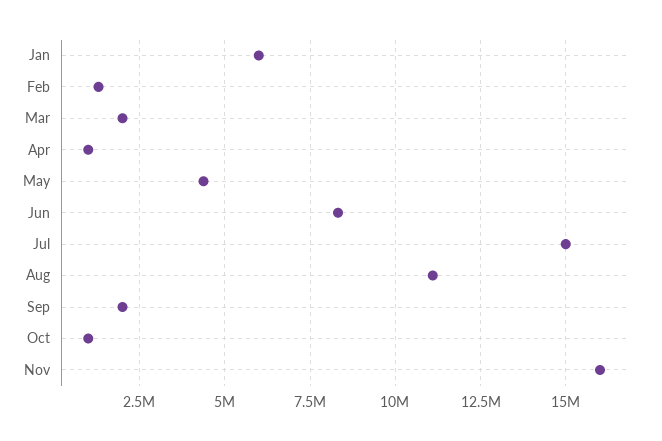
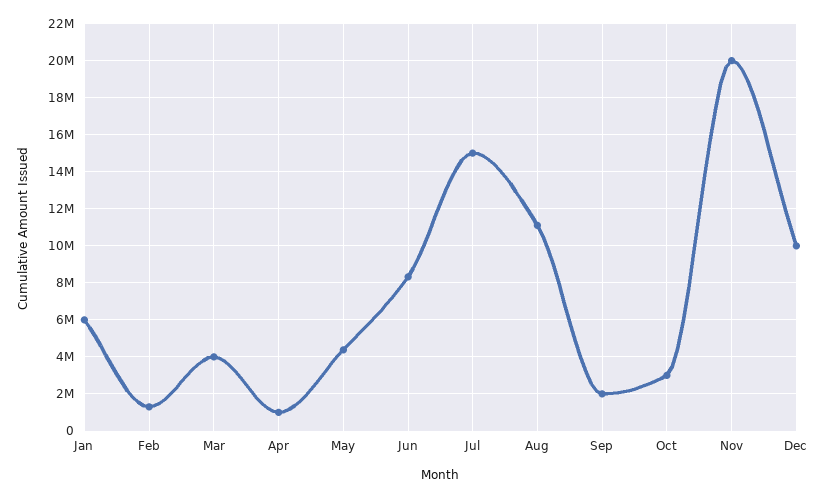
Mar: 2000000 -> 4000000
Oct: 1000000 -> 3000000
Nov: 16000000 -> 20000000
Dec: none -> 10000000

